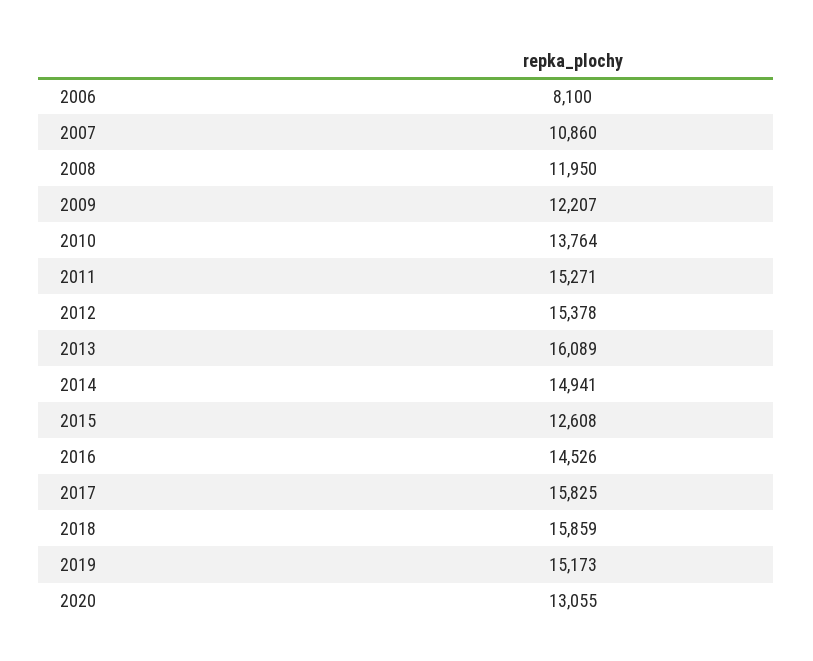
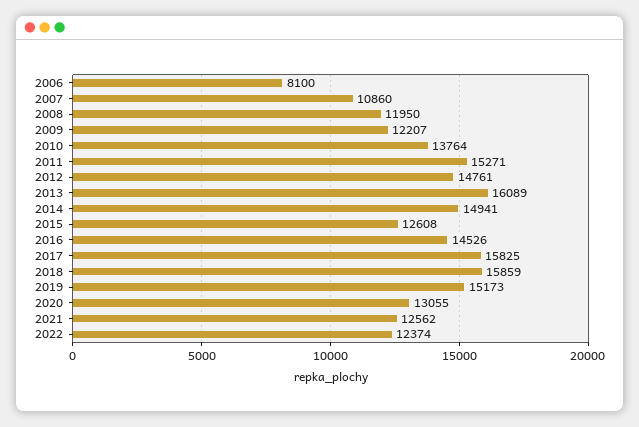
2012: 15378 -> 14761
2021: none -> 12562
2022: none -> 12374

